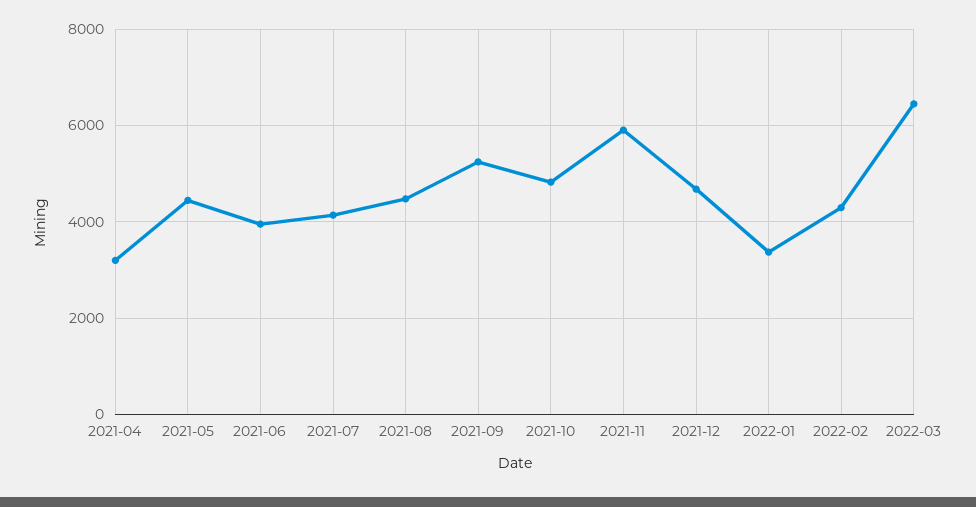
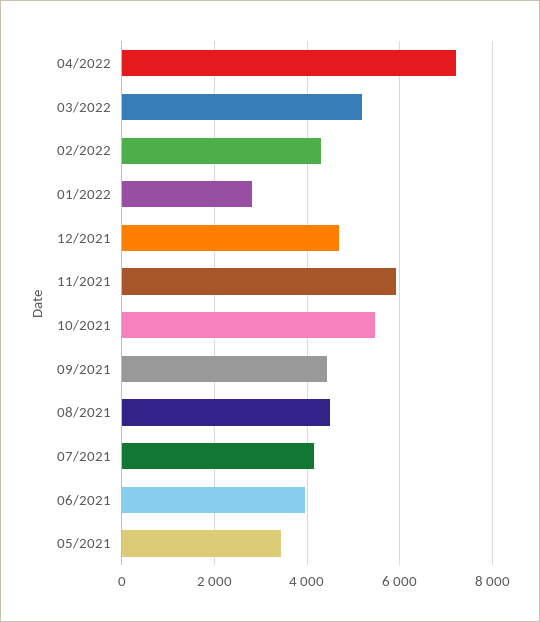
2021-04: 3200 -> none
2021-05: 4400 -> 3400
2021-09: 5200 -> 4400
2021-10: 4800 -> 5400
2022-01: 3400 -> 2800
2022-03: 6400 -> 5200
04/2022: none -> 7200

